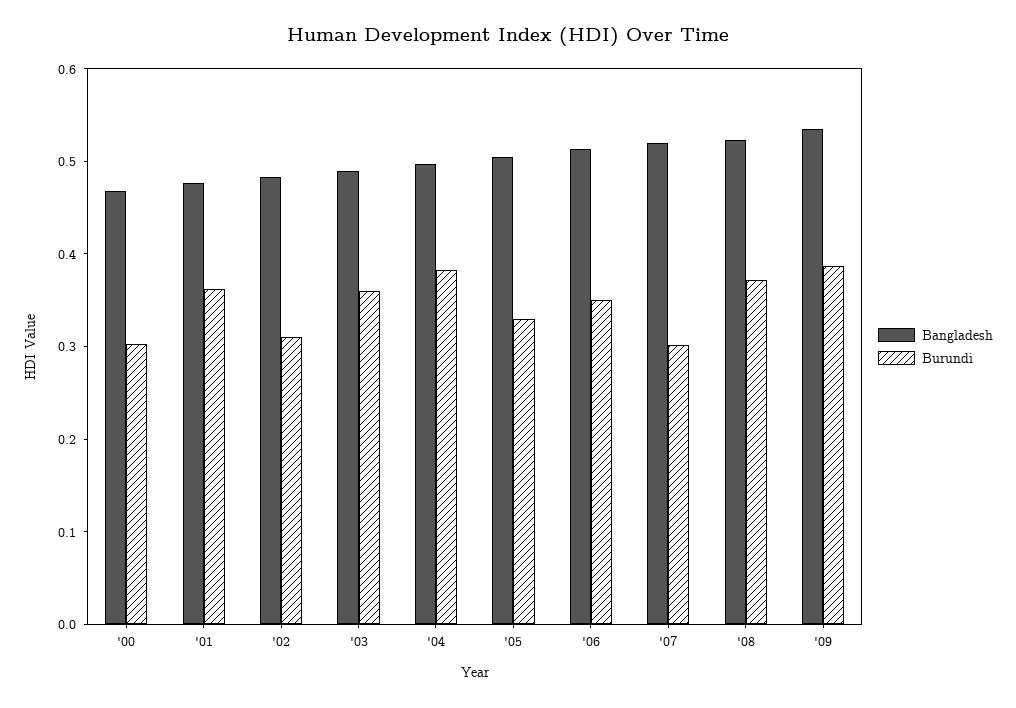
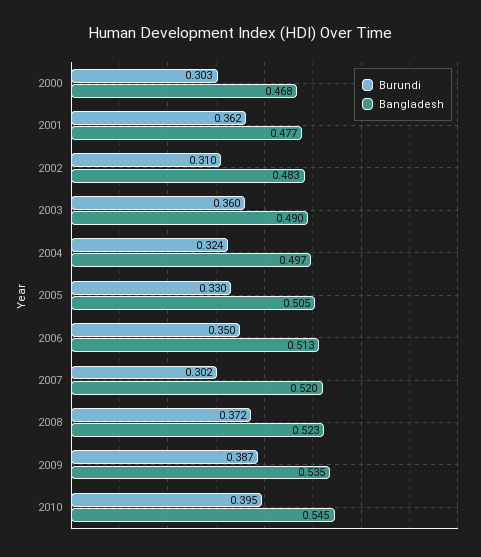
Burundi, '04: 0.38 -> 0.324
Burundi, 2010: none -> 0.395
Bangladesh, 2010: none -> 0.545

